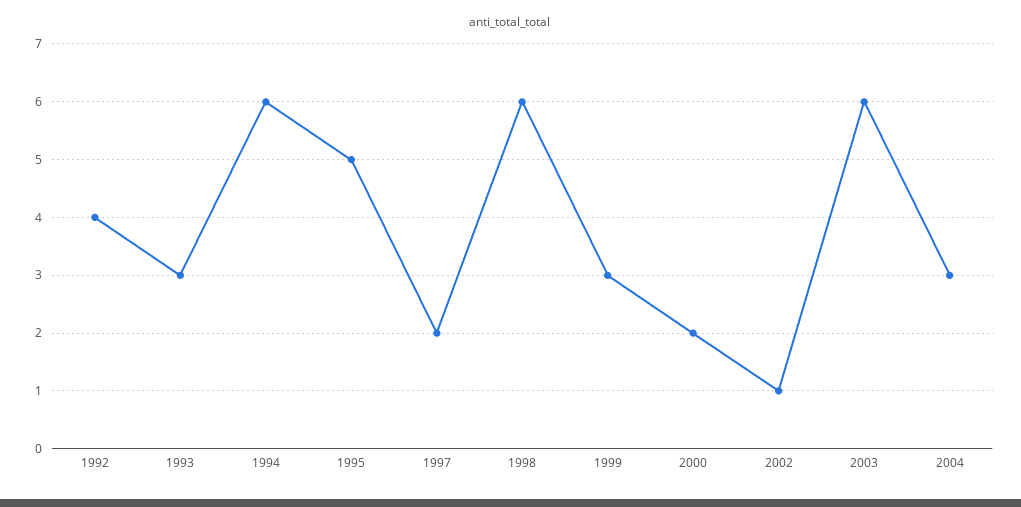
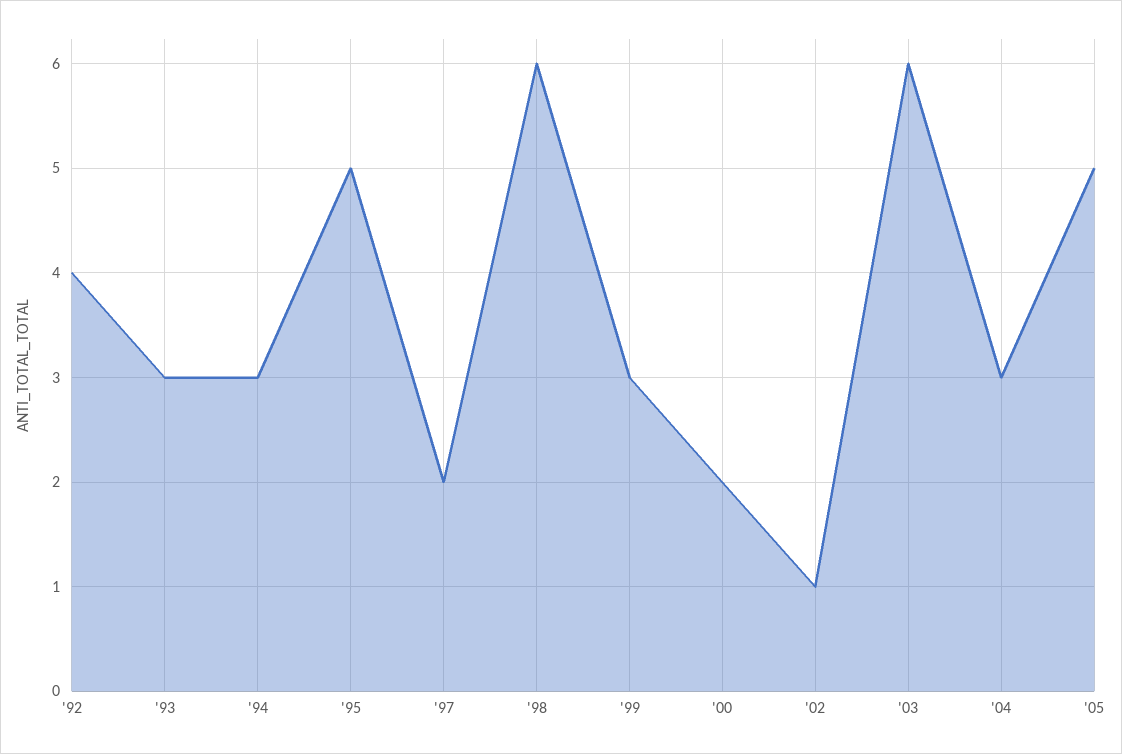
1994: 6 -> 3
'05: none -> 5

